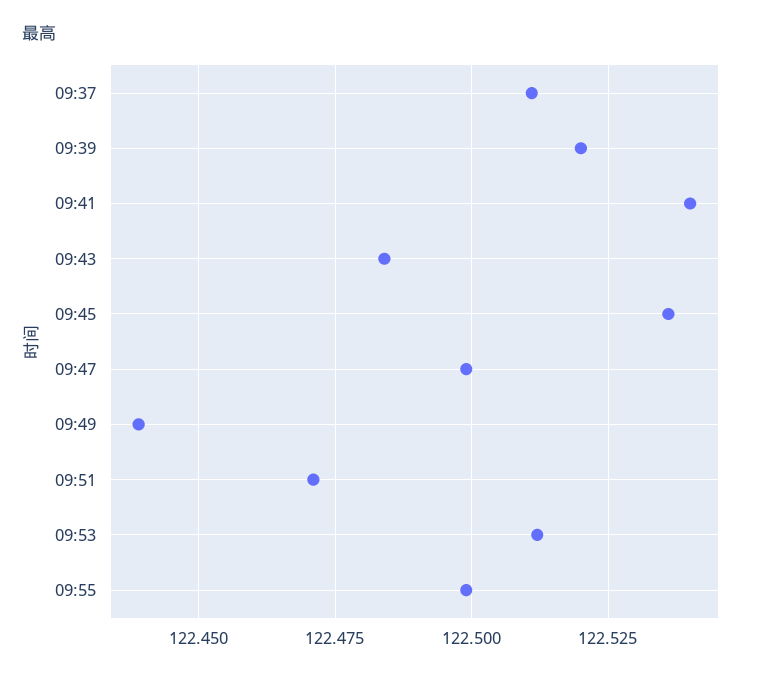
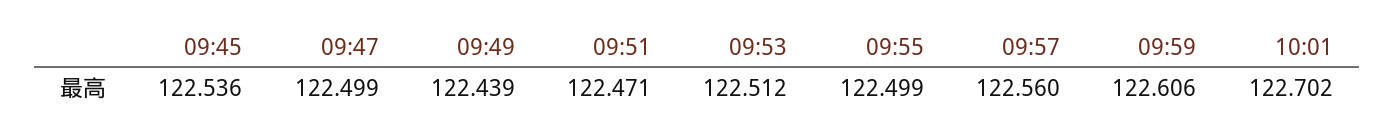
09:37: 122.51 -> none
09:39: 122.52 -> none
09:41: 122.54 -> none
09:43: 122.485 -> none
09:57: none -> 122.56
09:59: none -> 122.606
10:01: none -> 122.702

